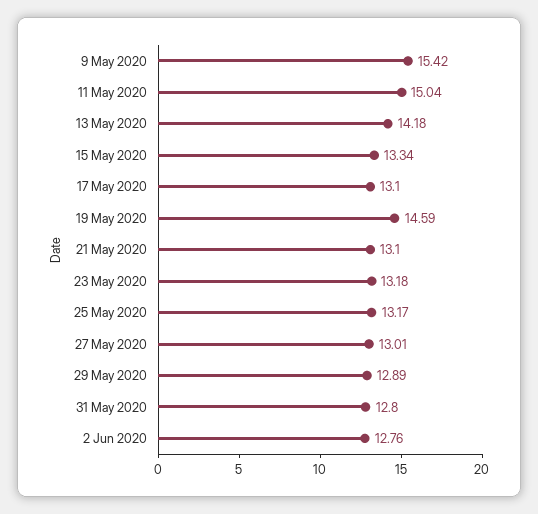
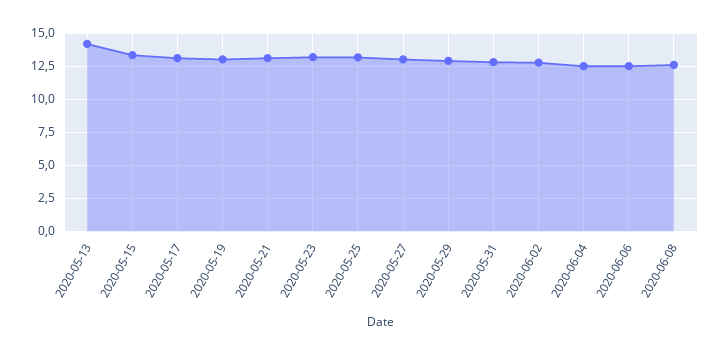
9 May 2020: 15.42 -> none
11 May 2020: 15.04 -> none
19 May 2020: 14.59 -> 13
2020-06-04: none -> 12.5
2020-06-06: none -> 12.5
2020-06-08: none -> 12.5

